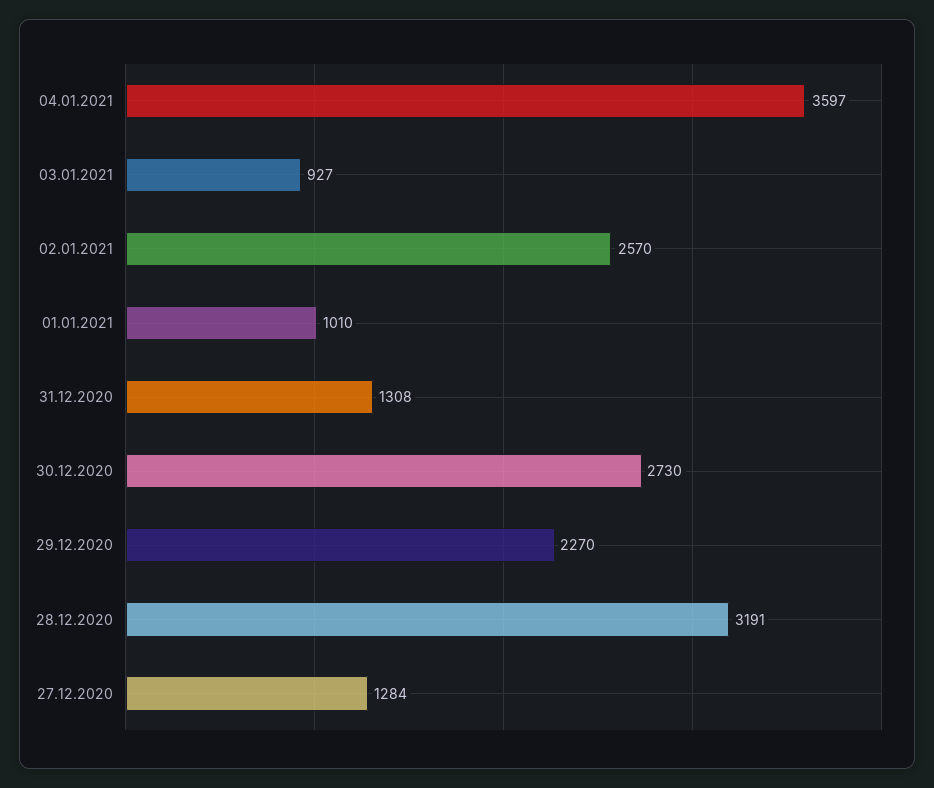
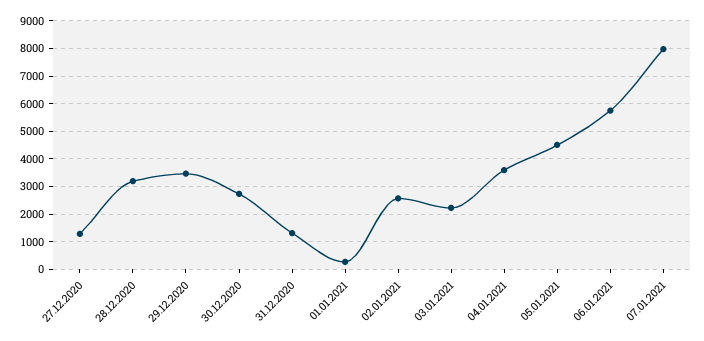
03.01.2021: 927 -> 2250
01.01.2021: 1010 -> 250
29.12.2020: 2270 -> 3500
05.01.2021: none -> 4500
06.01.2021: none -> 5750
07.01.2021: none -> 8000

